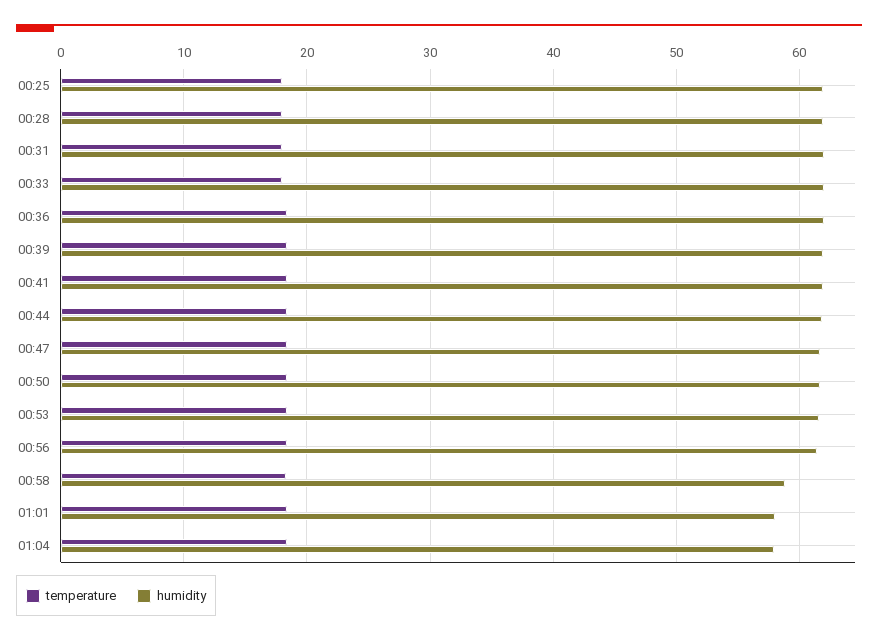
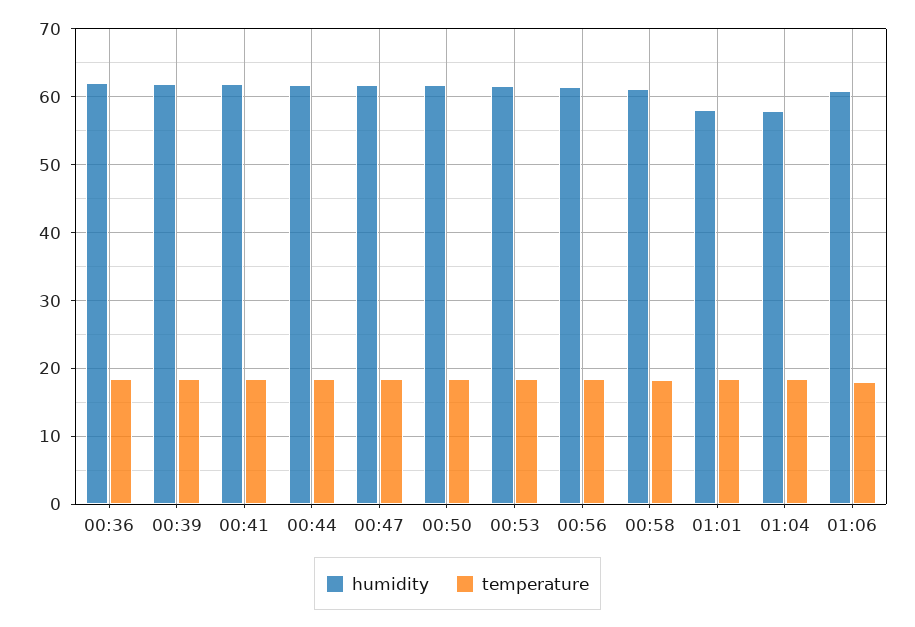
temperature, 00:25: 18 -> none
humidity, 00:25: 62 -> none
temperature, 00:28: 18 -> none
humidity, 00:28: 62 -> none
temperature, 00:31: 18 -> none
humidity, 00:31: 62 -> none
temperature, 00:33: 18 -> none
humidity, 00:33: 62 -> none
humidity, 00:58: 59 -> 61
humidity, 01:06: none -> 61
temperature, 01:06: none -> 18

